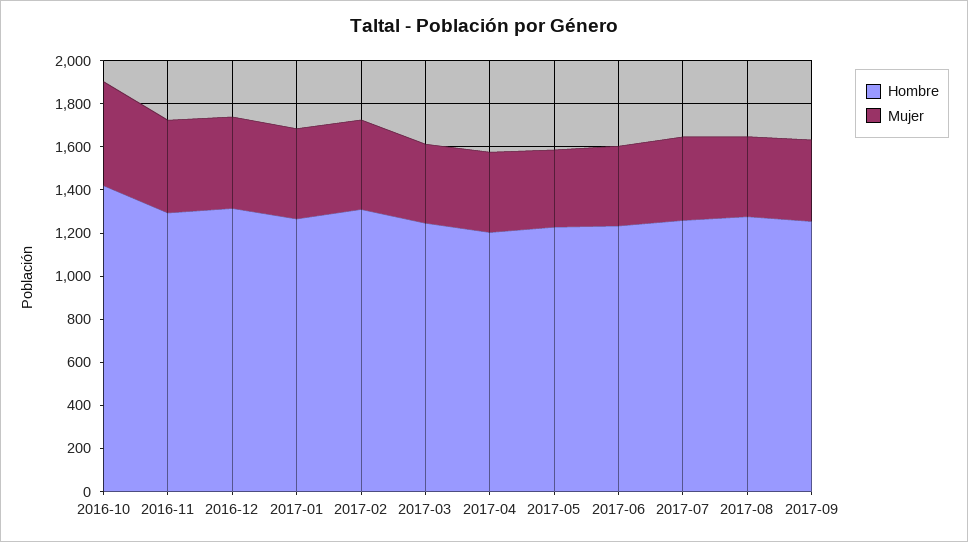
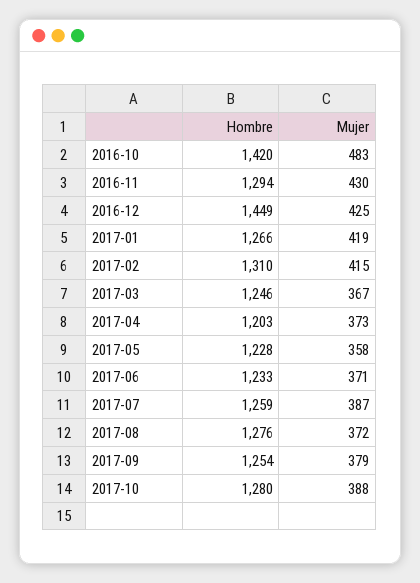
Hombre, 2016-12: 1300 -> 1449
Hombre, 2017-10: none -> 1280
Mujer, 2017-10: none -> 388

